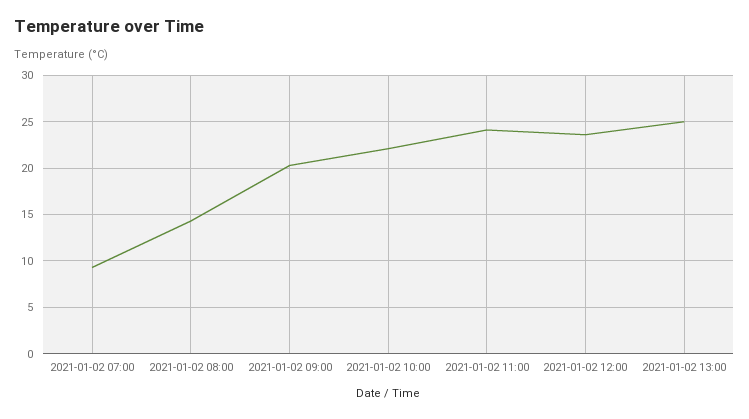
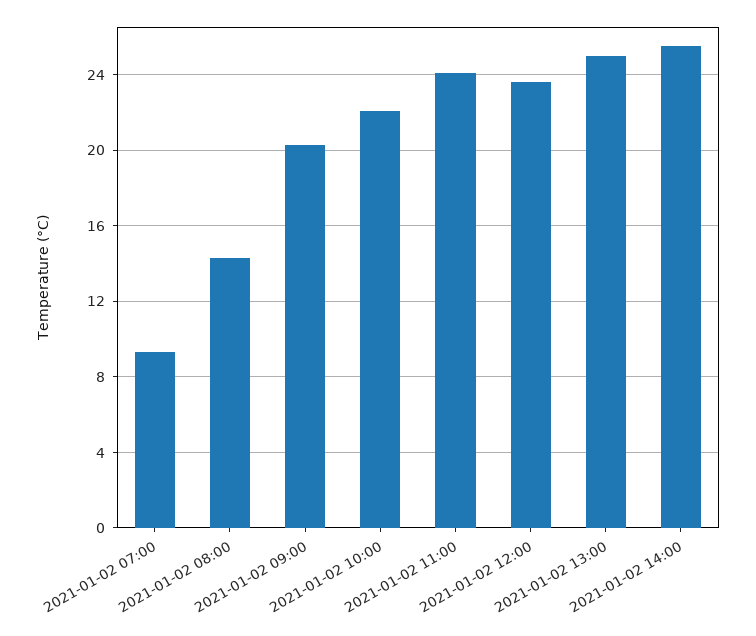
2021-01-02 14:00: none -> 25.5

